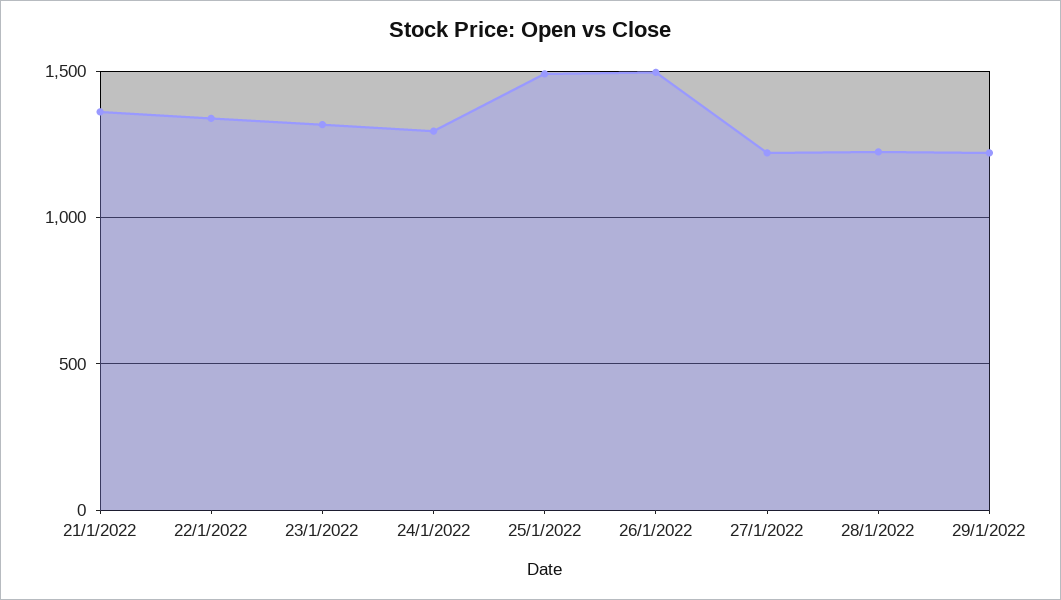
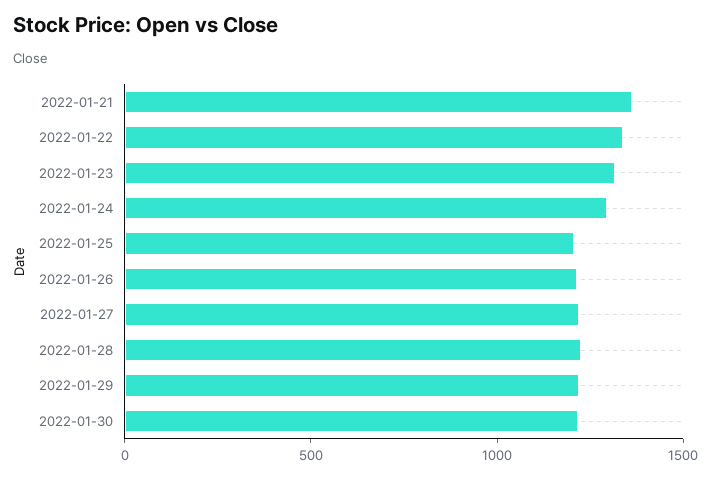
25/1/2022: 1500 -> 1200
26/1/2022: 1500 -> 1200
2022-01-30: none -> 1200

